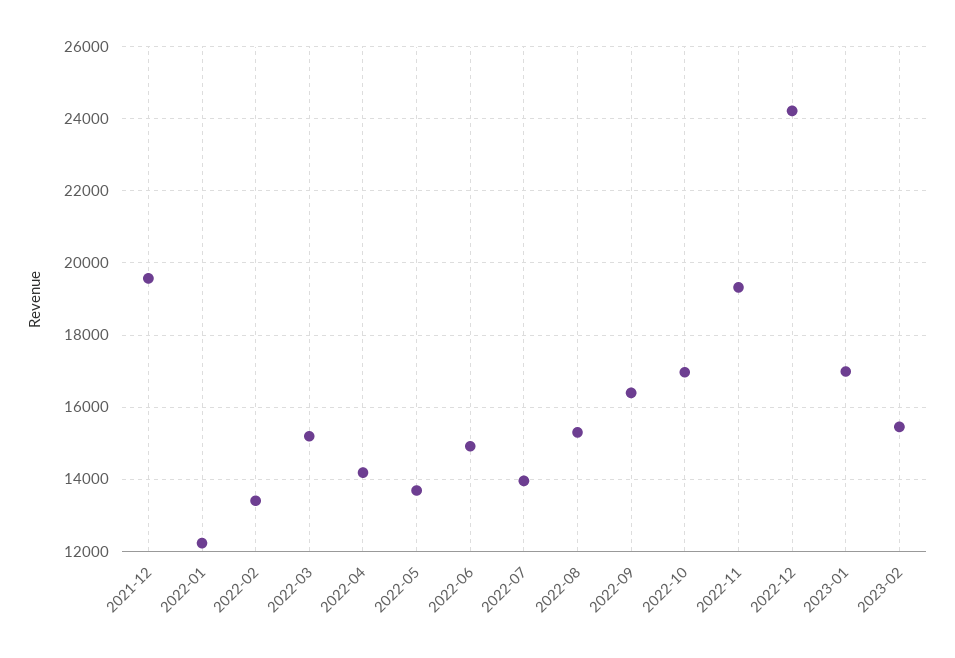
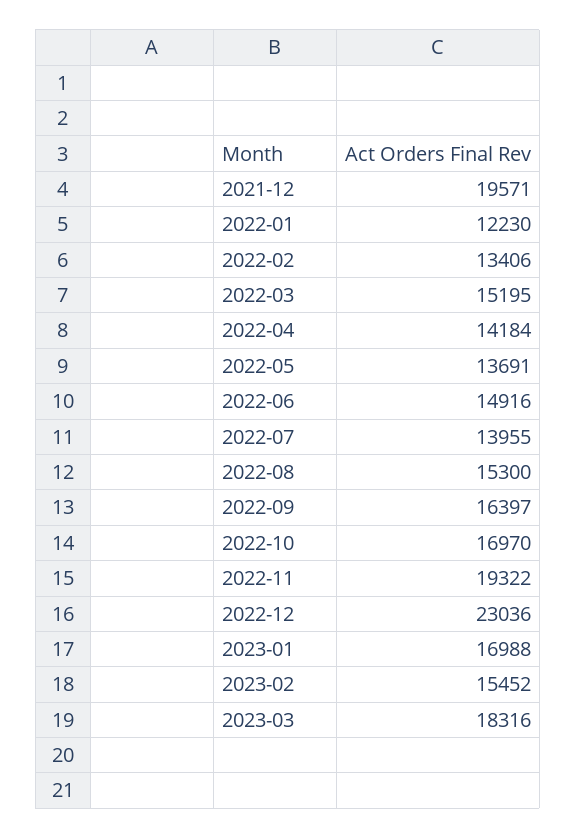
2022-12: 24200 -> 23036
2023-03: none -> 18316

